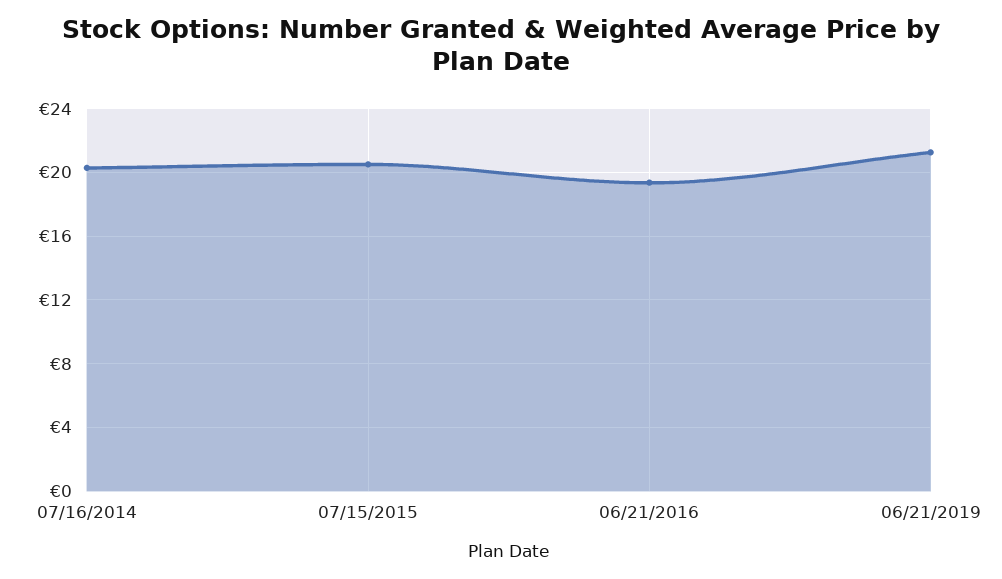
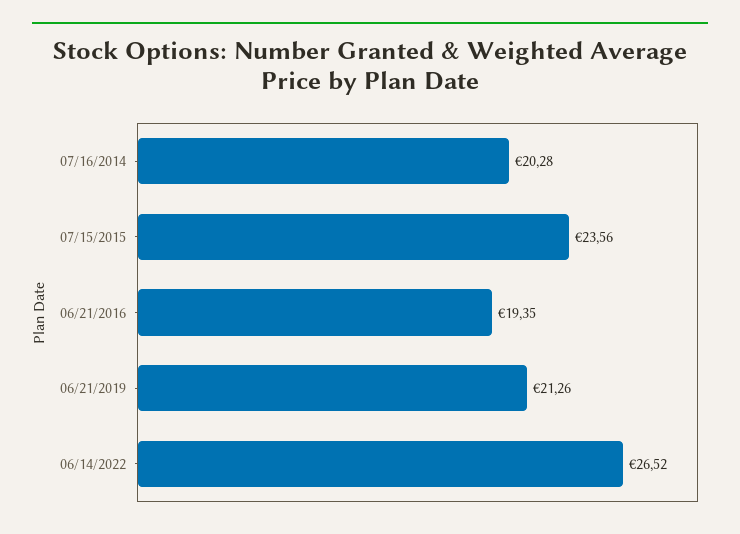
07/15/2015: 20.5 -> 23.56
06/14/2022: none -> 26.52

